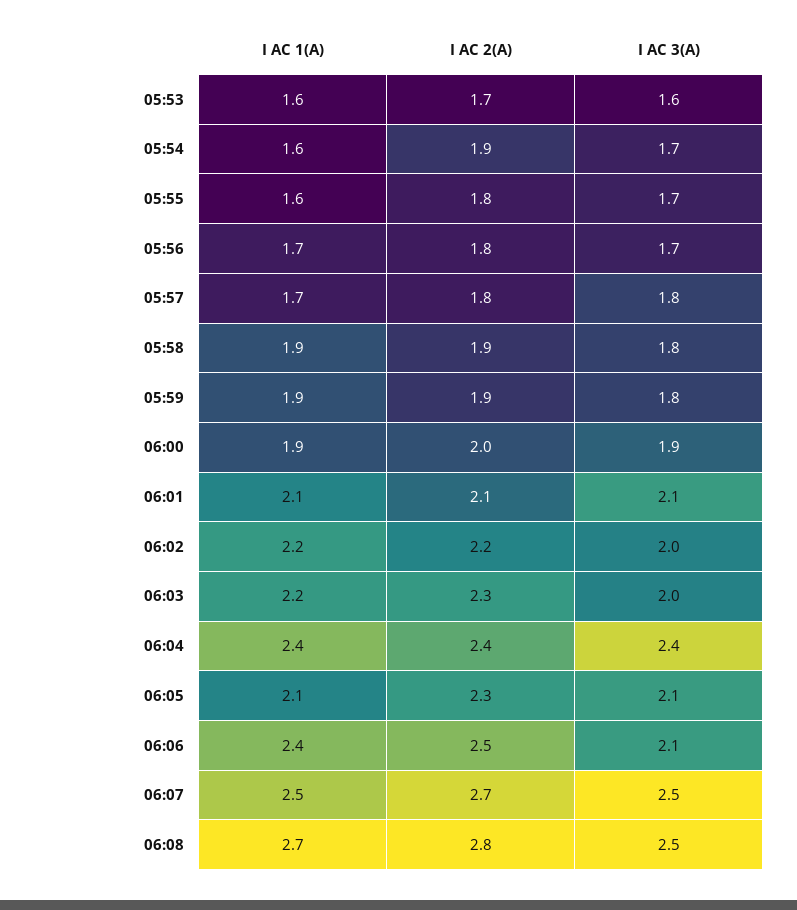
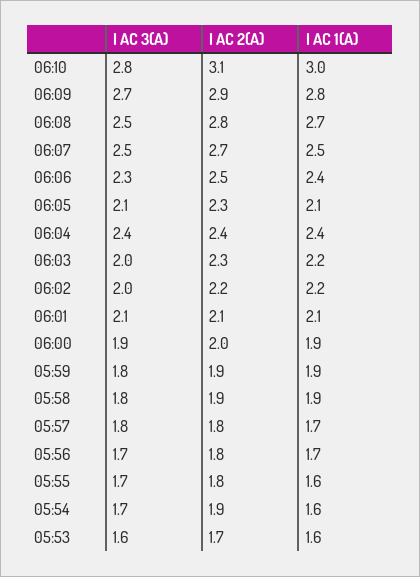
I AC 3(A), 06:06: 2.1 -> 2.3
I AC 3(A), 06:10: none -> 2.8
I AC 2(A), 06:10: none -> 3.1
I AC 1(A), 06:10: none -> 3
I AC 3(A), 06:09: none -> 2.7
I AC 2(A), 06:09: none -> 2.9
I AC 1(A), 06:09: none -> 2.8

